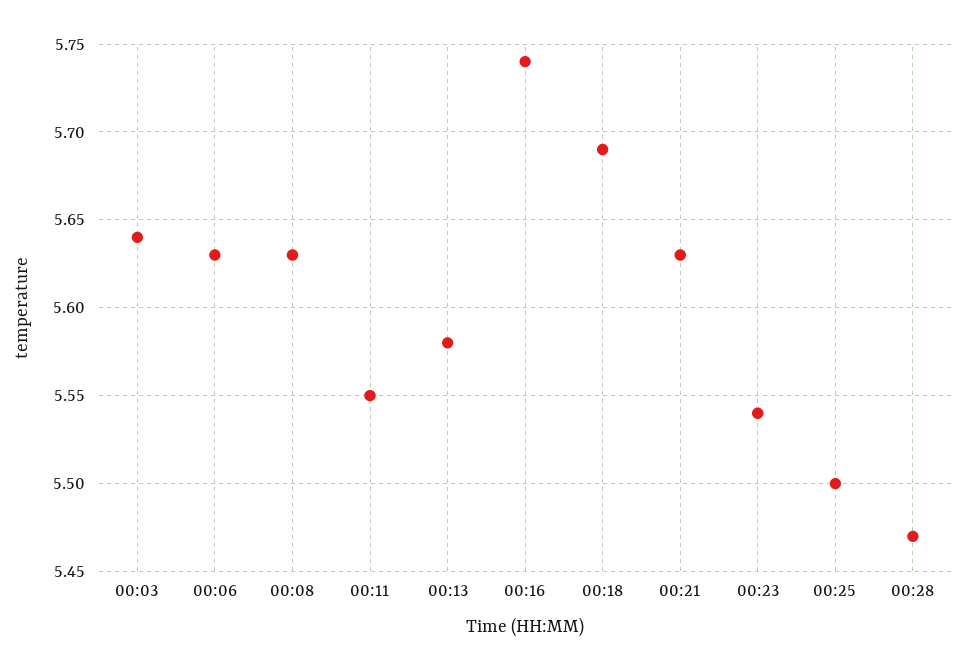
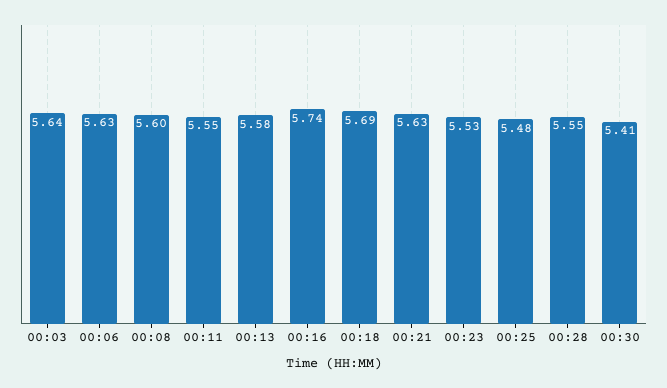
00:08: 5.63 -> 5.6
00:23: 5.54 -> 5.53
00:25: 5.5 -> 5.48
00:28: 5.47 -> 5.55
00:30: none -> 5.41

